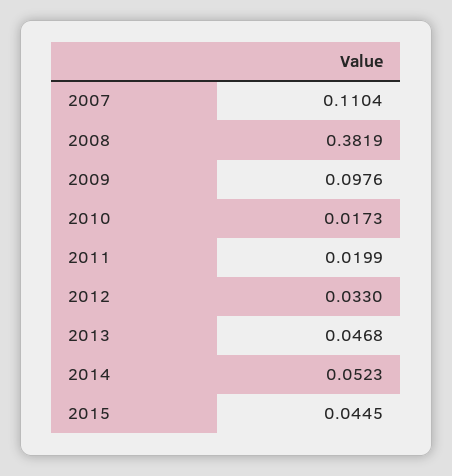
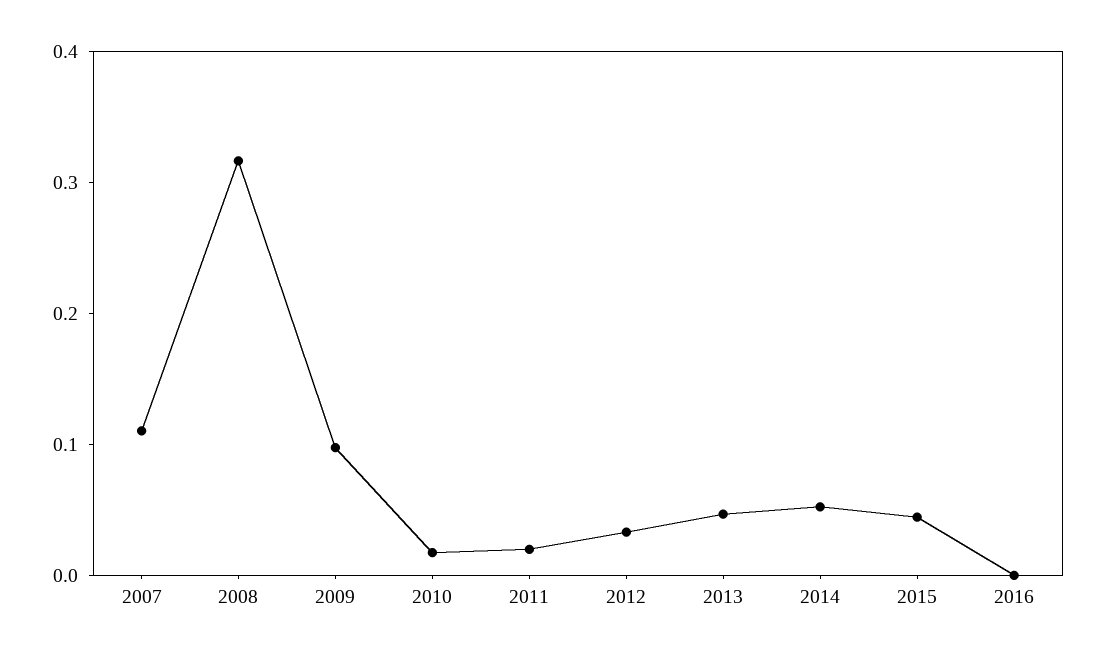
2008: 0.3819 -> 0.32
2016: none -> 0

